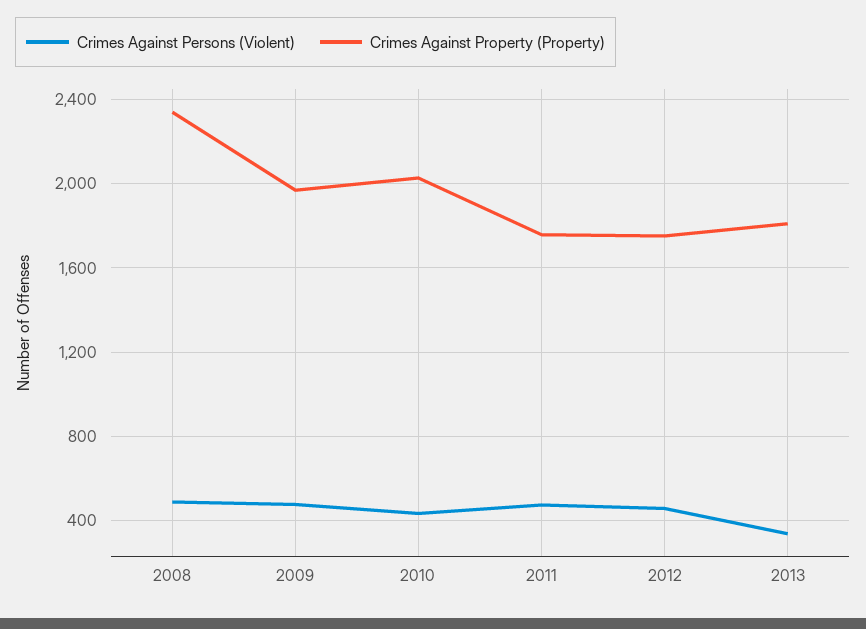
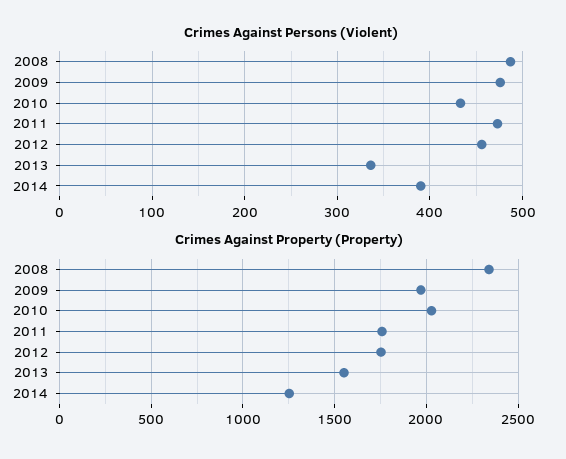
Crimes Against Property (Property), 2013: 1800 -> 1550
Crimes Against Persons (Violent), 2014: none -> 390
Crimes Against Property (Property), 2014: none -> 1250

